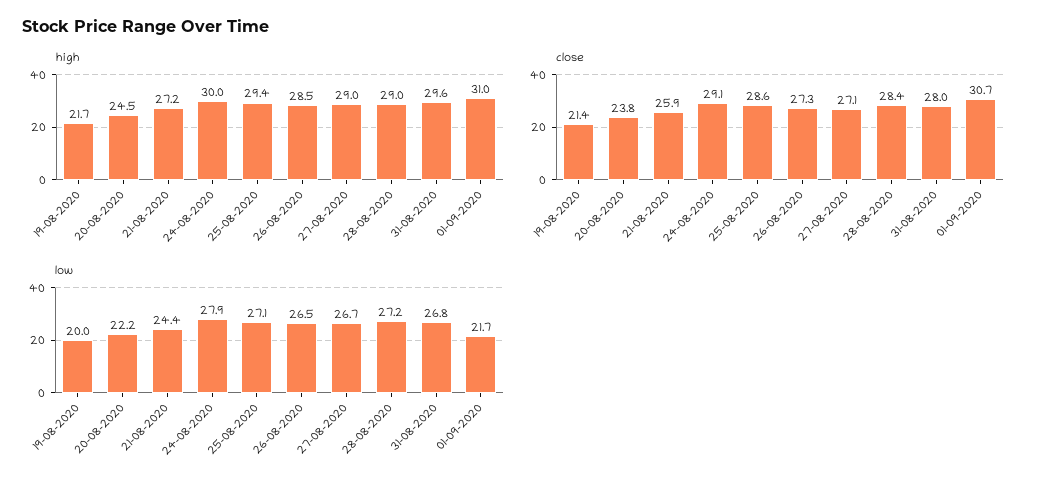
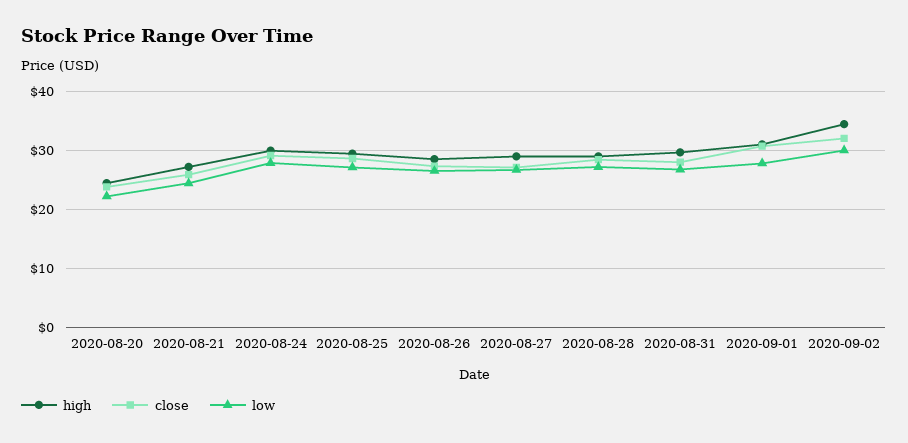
high, 19-08-2020: 21.7 -> none
close, 19-08-2020: 21.4 -> none
low, 19-08-2020: 20 -> none
low, 01-09-2020: 21.7 -> 28
high, 2020-09-02: none -> 34
close, 2020-09-02: none -> 32
low, 2020-09-02: none -> 30

